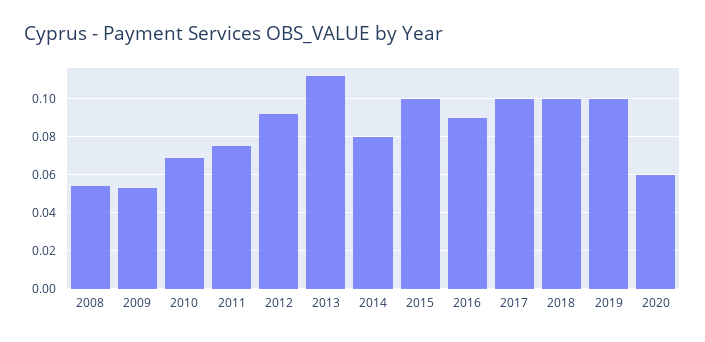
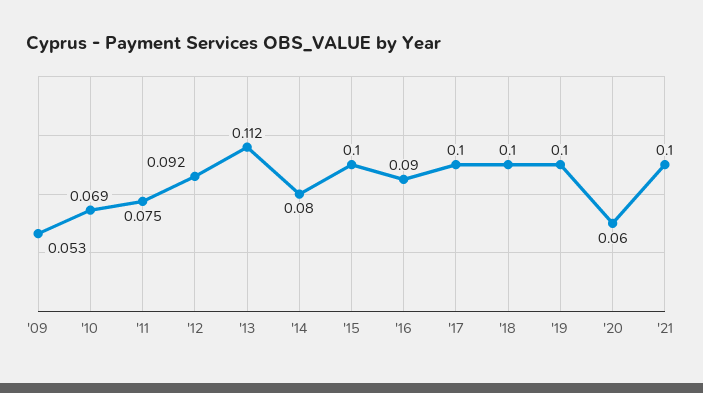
2008: 0.055 -> none
'21: none -> 0.1

